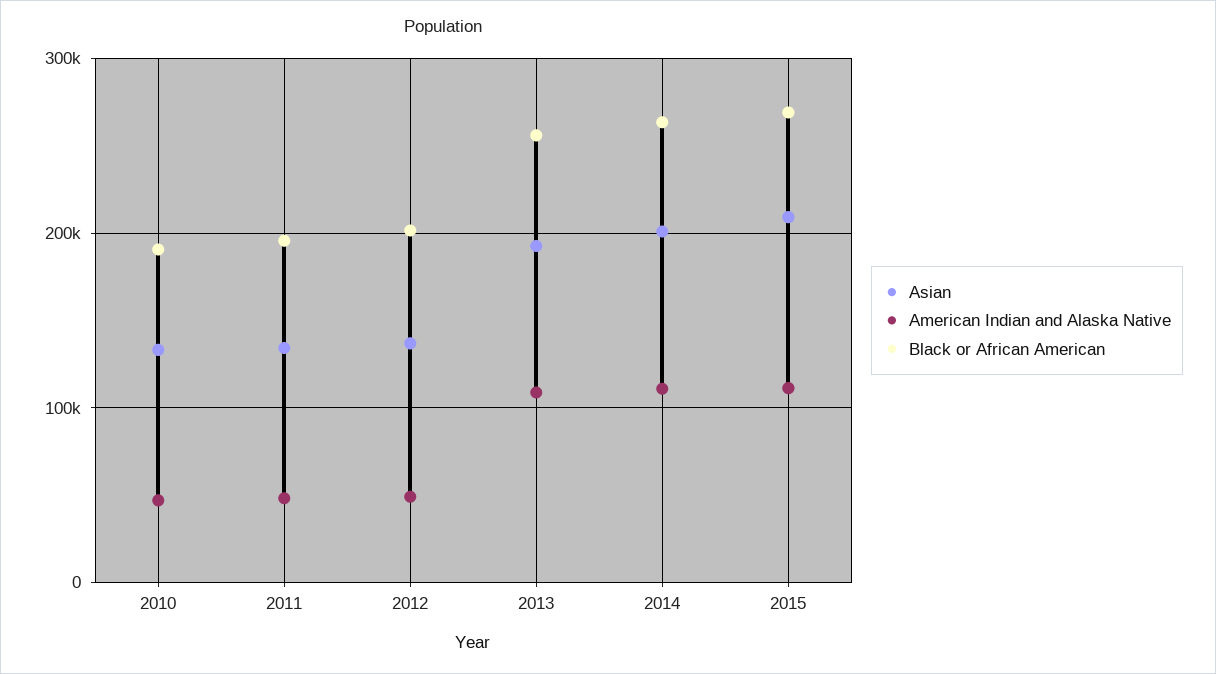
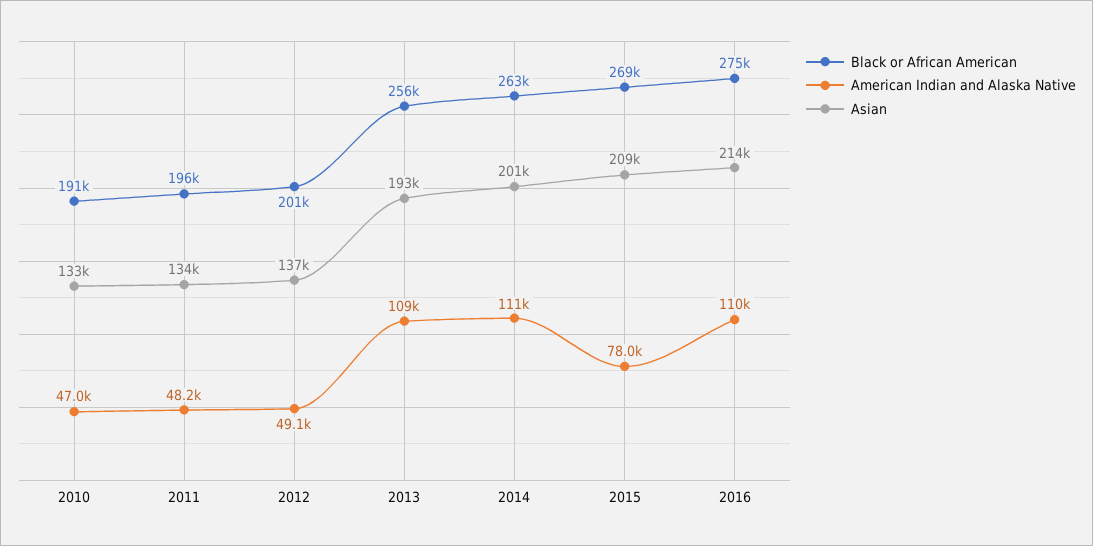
American Indian and Alaska Native, 2015: 110000 -> 78000
Black or African American, 2016: none -> 275000
American Indian and Alaska Native, 2016: none -> 110000
Asian, 2016: none -> 214000

